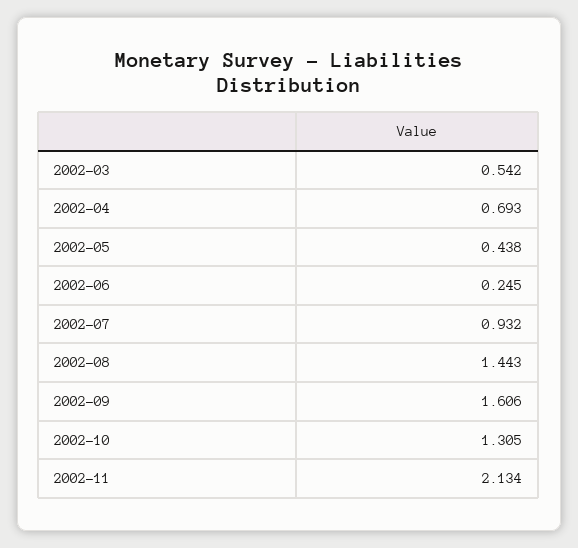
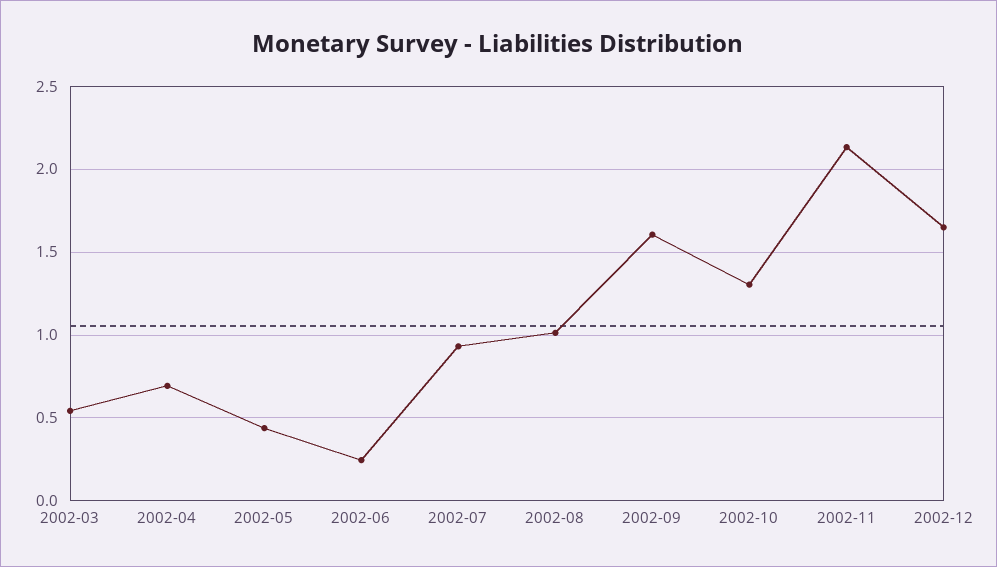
2002-08: 1.443 -> 1
2002-12: none -> 1.65

